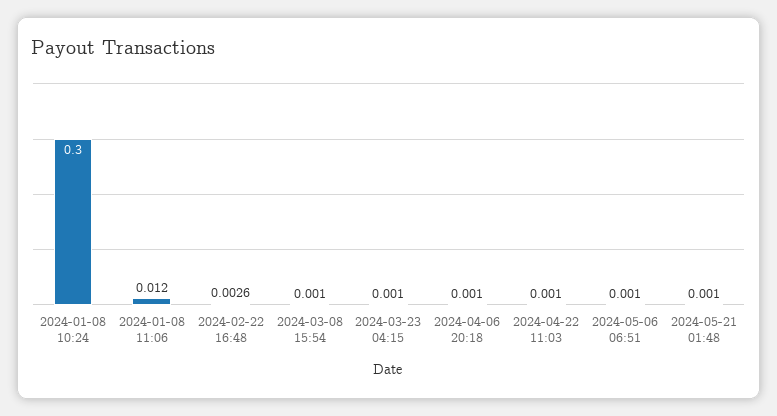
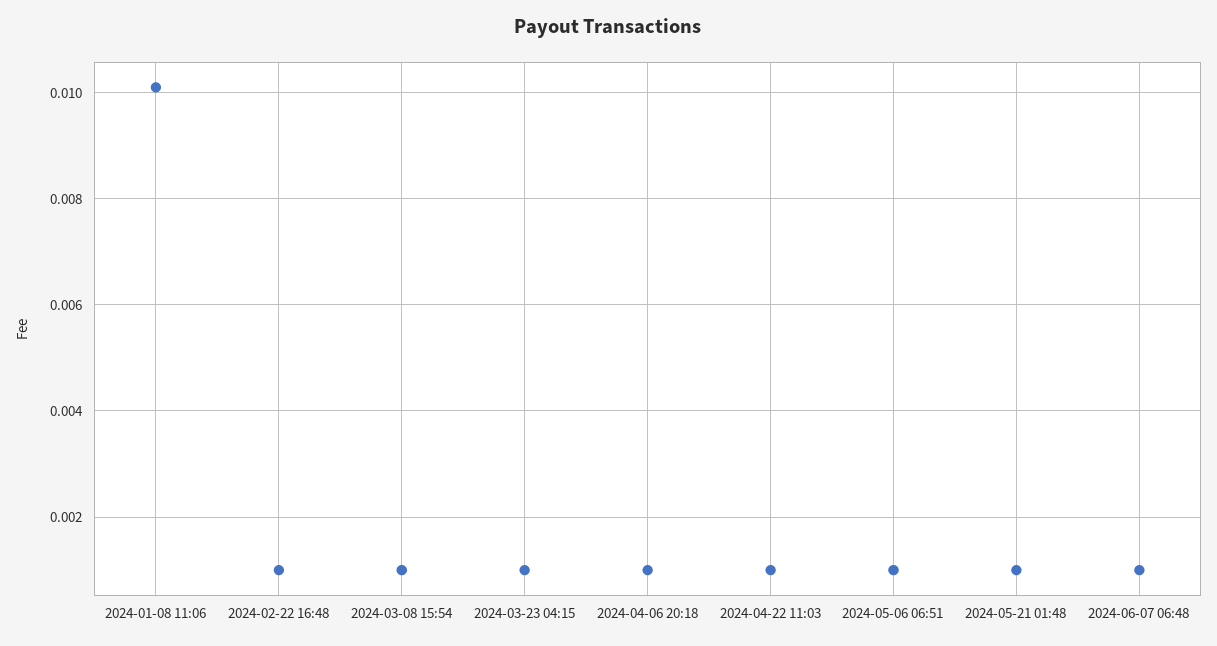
2024-01-08 10:24: 0.3 -> none
2024-01-08 11:06: 0.012 -> 0.01
2024-02-22 16:48: 0.0026 -> 0.001
2024-06-07 06:48: none -> 0.001

